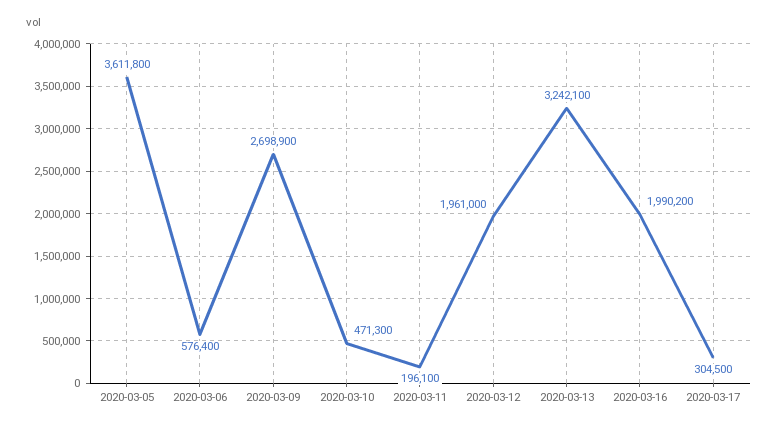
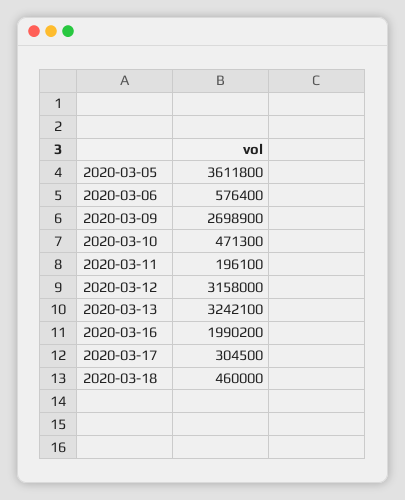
2020-03-12: 1961000 -> 3158000
2020-03-18: none -> 460000

